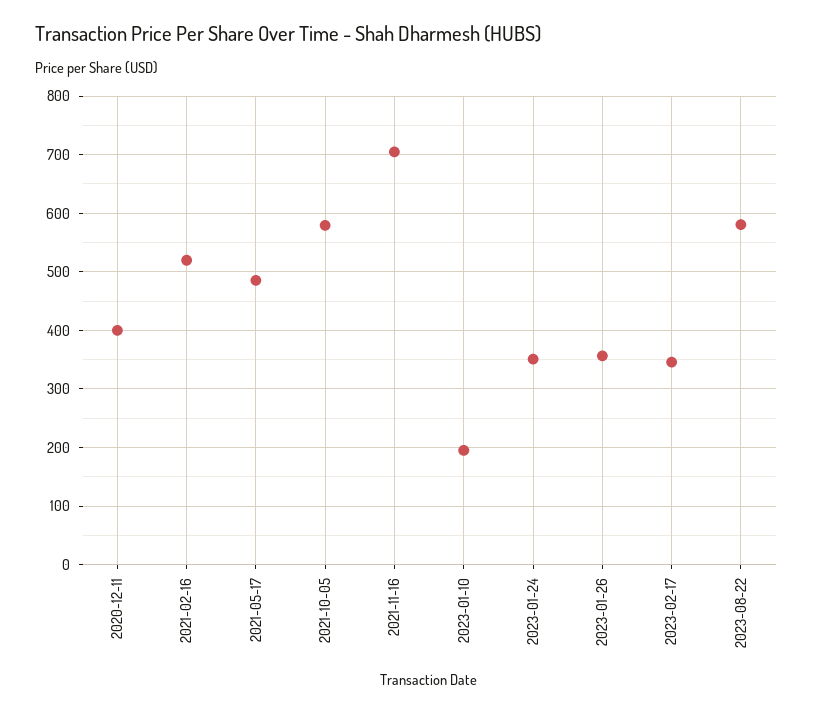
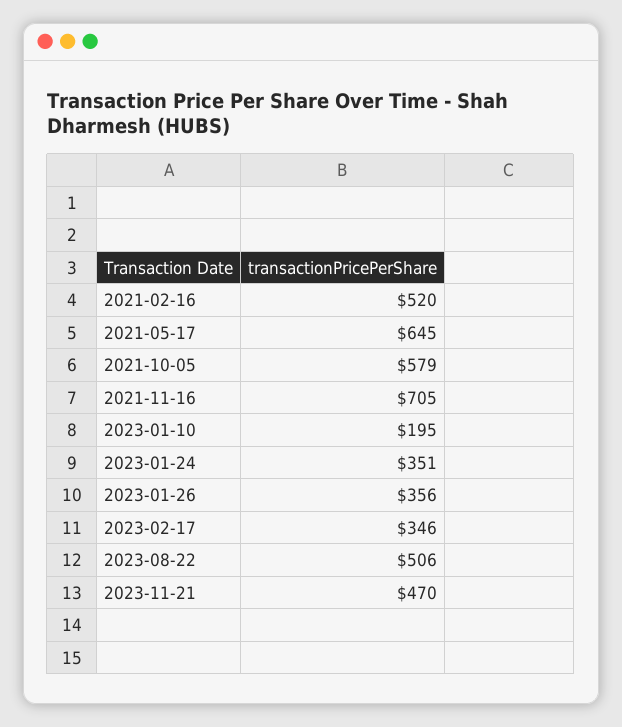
2020-12-11: 400 -> none
2021-05-17: 480 -> 645
2023-08-22: 580 -> 506
2023-11-21: none -> 470

